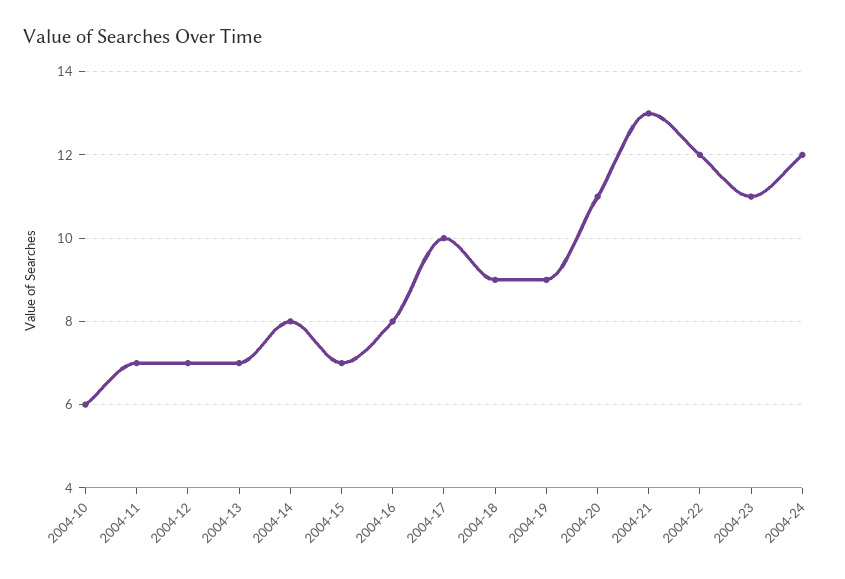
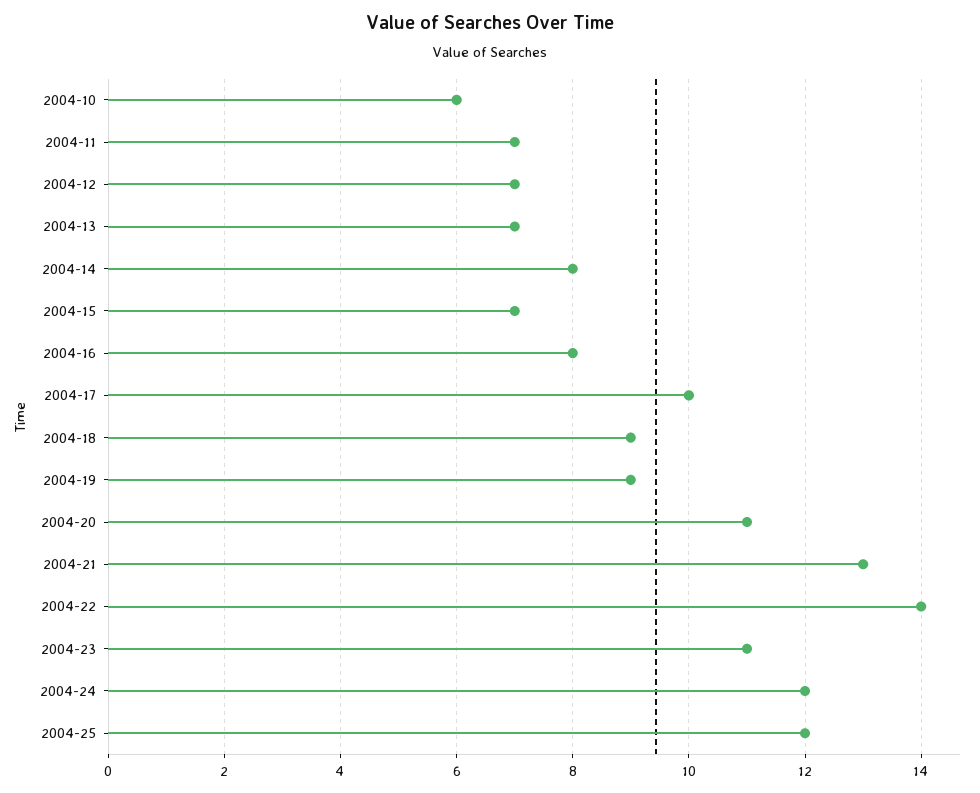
2004-22: 12 -> 14
2004-25: none -> 12

